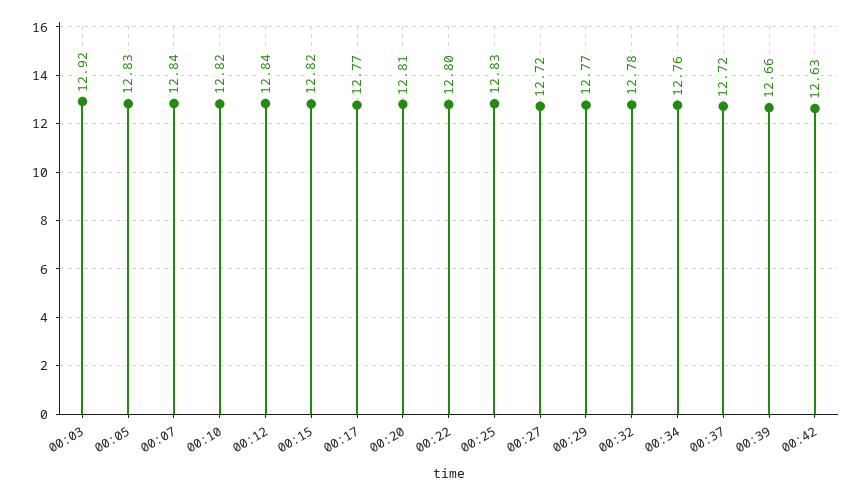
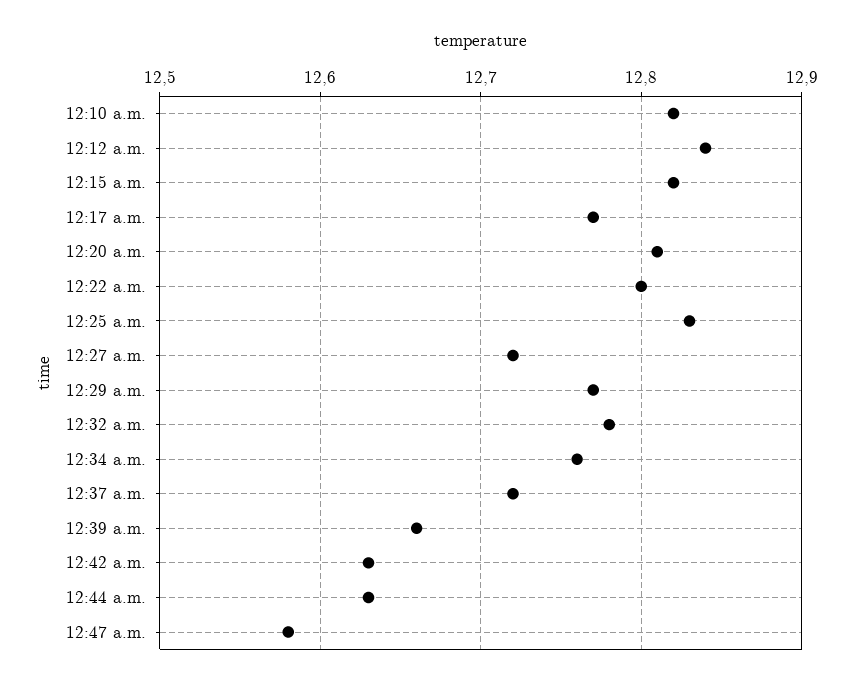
00:03: 12.92 -> none
00:05: 12.83 -> none
00:07: 12.84 -> none
12:44 a.m.: none -> 12.63
12:47 a.m.: none -> 12.58

